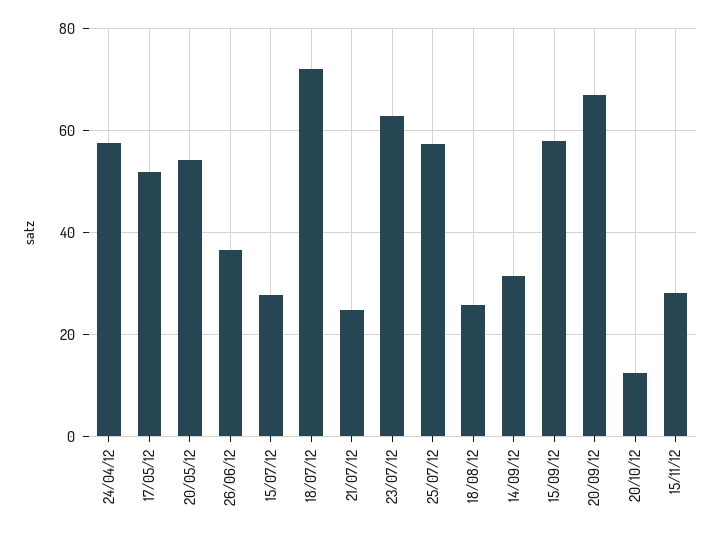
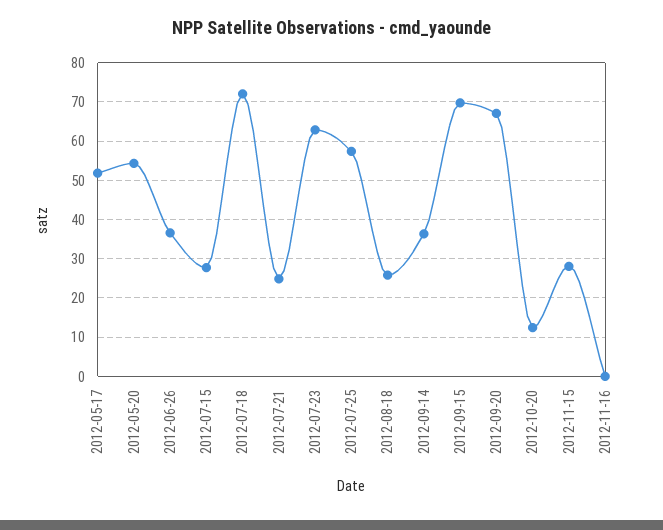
24/04/12: 58 -> none
14/09/12: 32 -> 36
15/09/12: 58 -> 70
2012-11-16: none -> 0

